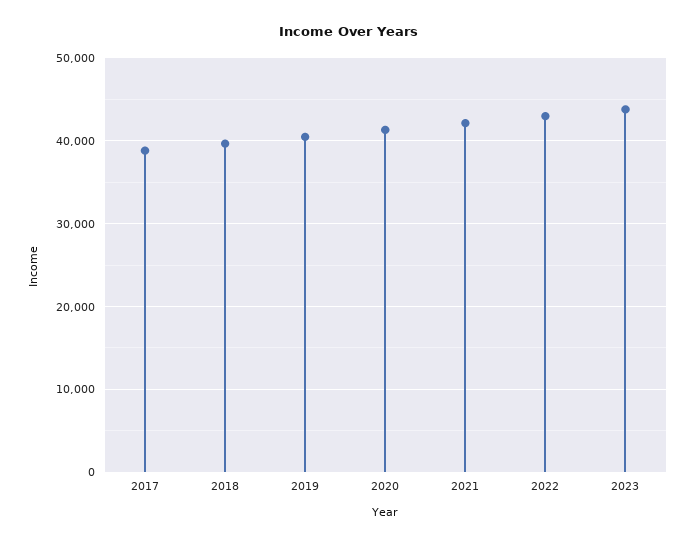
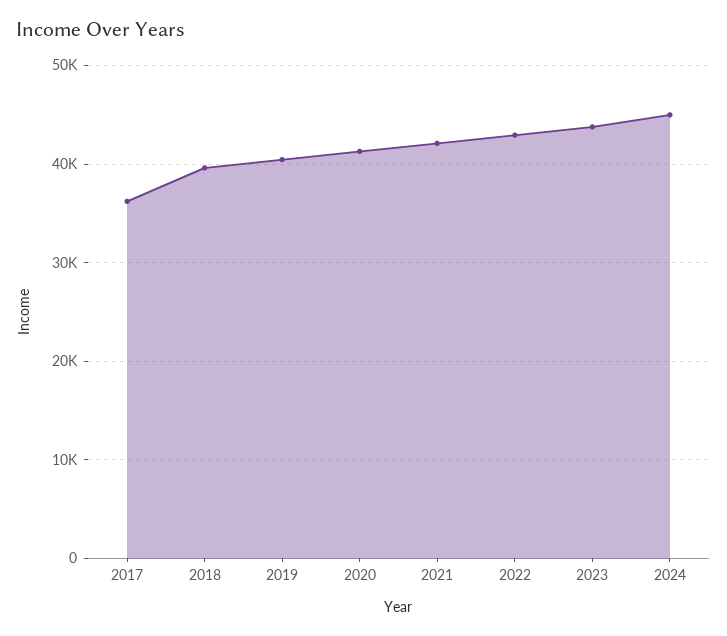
2017: 39000 -> 36000
2024: none -> 45000

